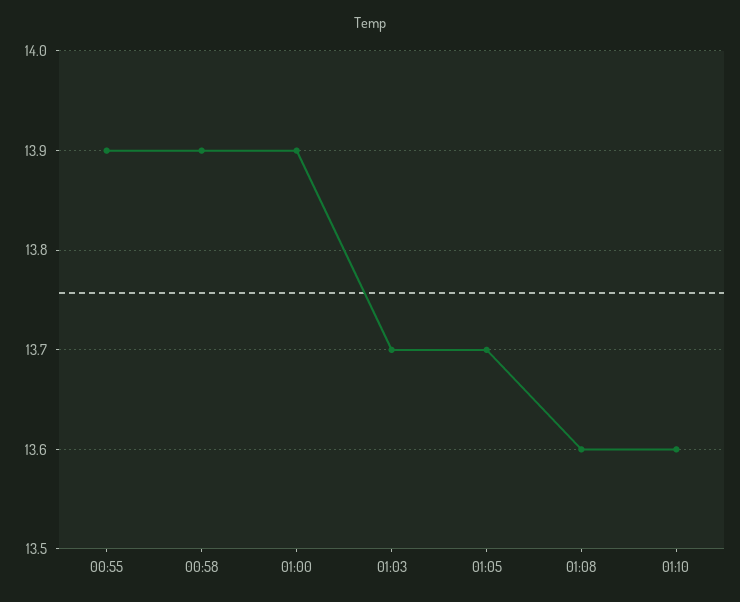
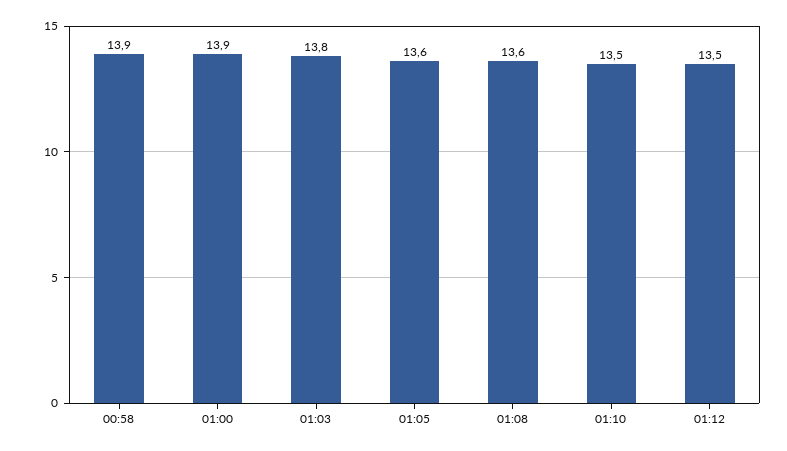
00:55: 13.9 -> none
01:03: 13.7 -> 13.8
01:05: 13.7 -> 13.6
01:10: 13.6 -> 13.5
01:12: none -> 13.5

